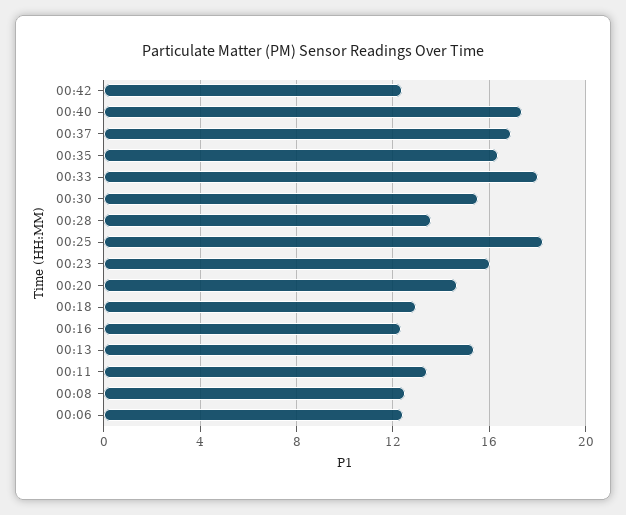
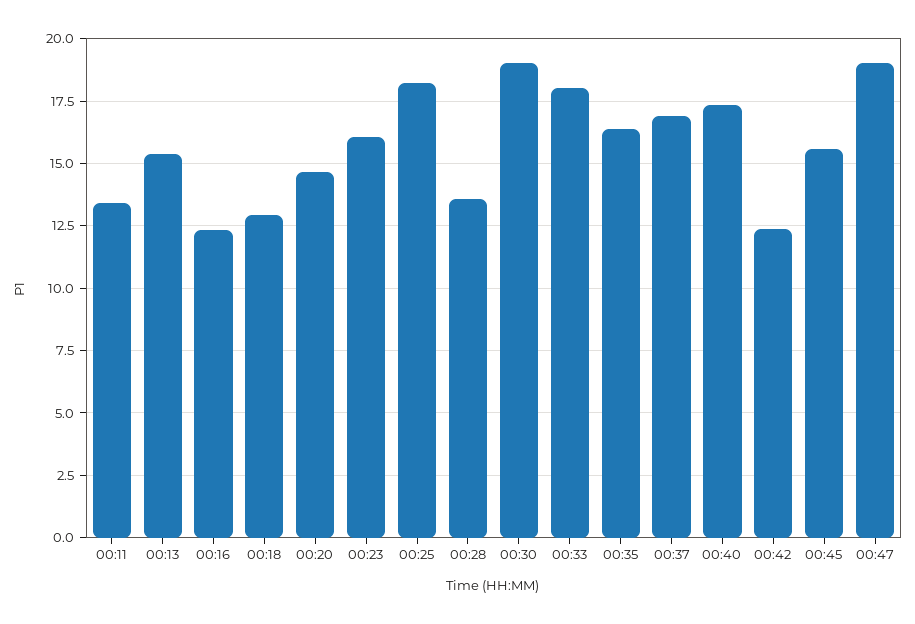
00:30: 15.5 -> 19
00:08: 12.5 -> none
00:06: 12.5 -> none
00:45: none -> 15.5
00:47: none -> 19

